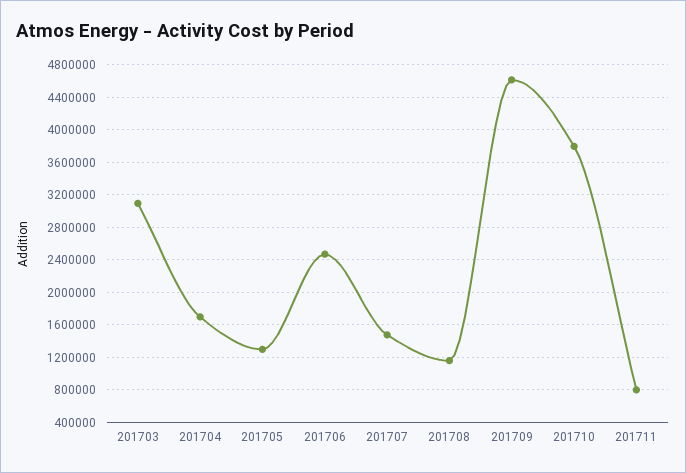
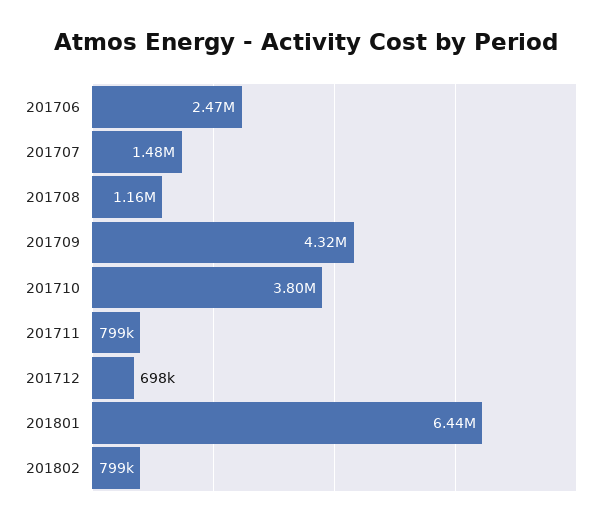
201703: 3100000 -> none
201704: 1700000 -> none
201705: 1300000 -> none
201709: 4600000 -> 4320000
201712: none -> 698000
201801: none -> 6440000
201802: none -> 799000

